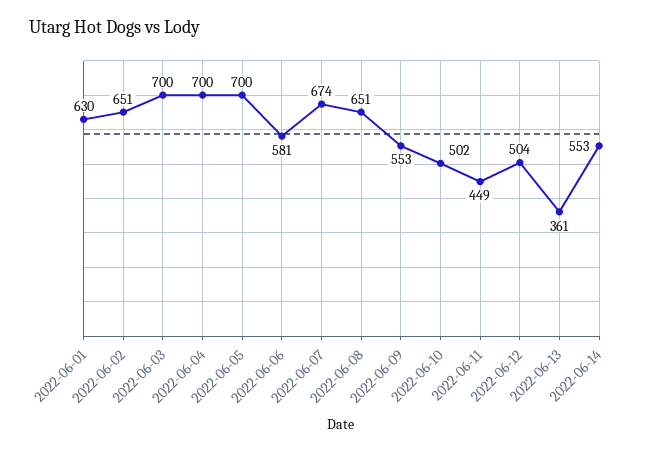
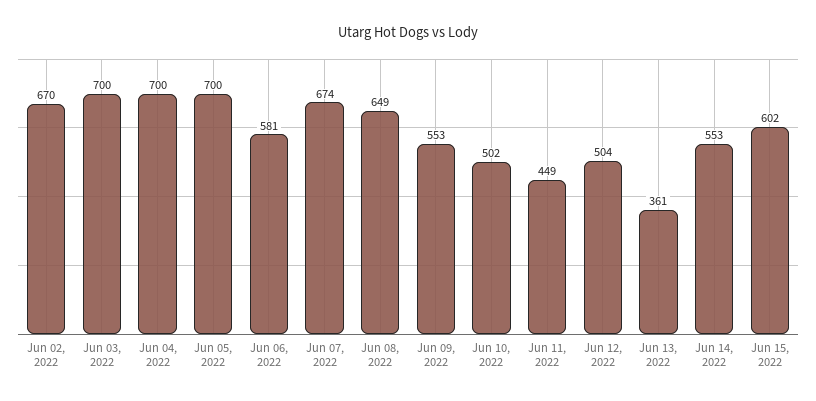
2022-06-01: 630 -> none
2022-06-02: 651 -> 670
2022-06-08: 651 -> 649
Jun 15, 2022: none -> 602

